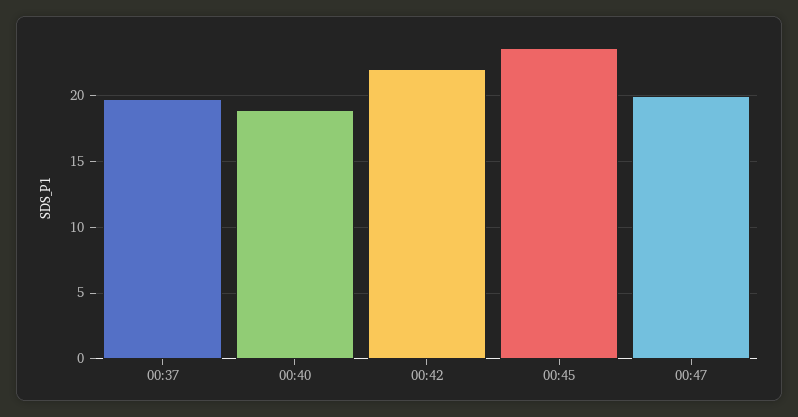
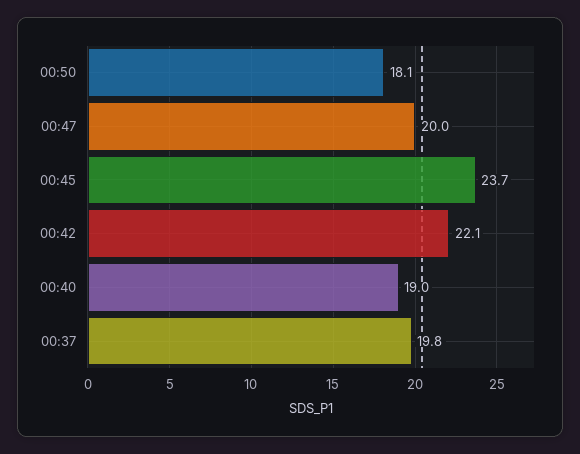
00:50: none -> 18.1

